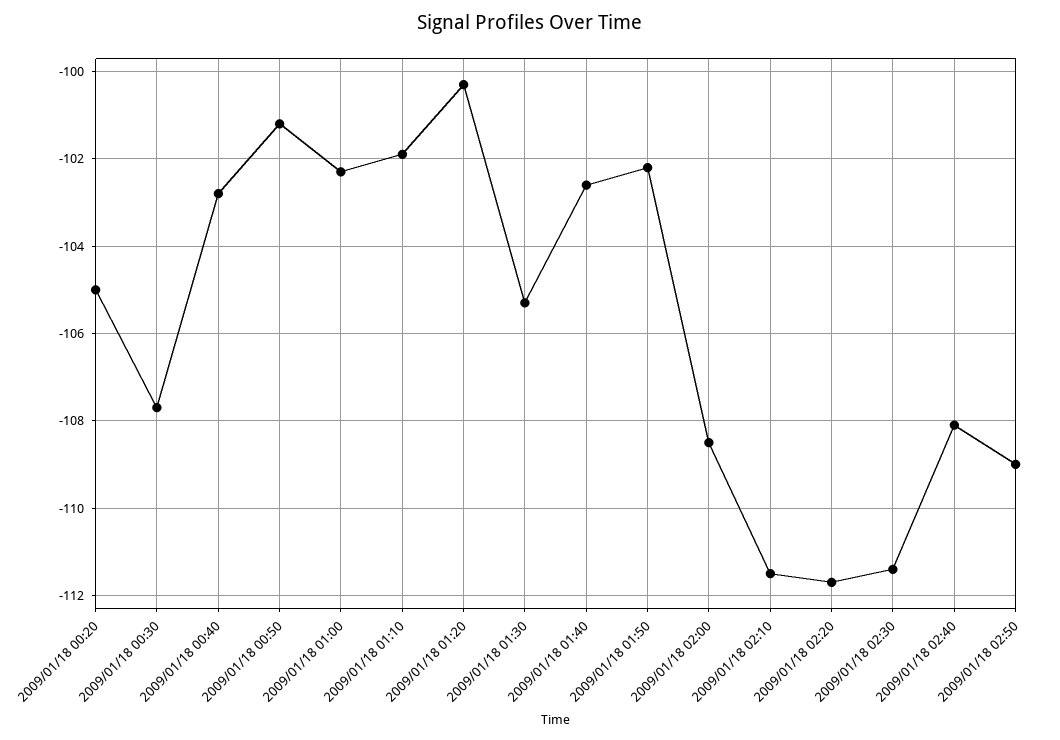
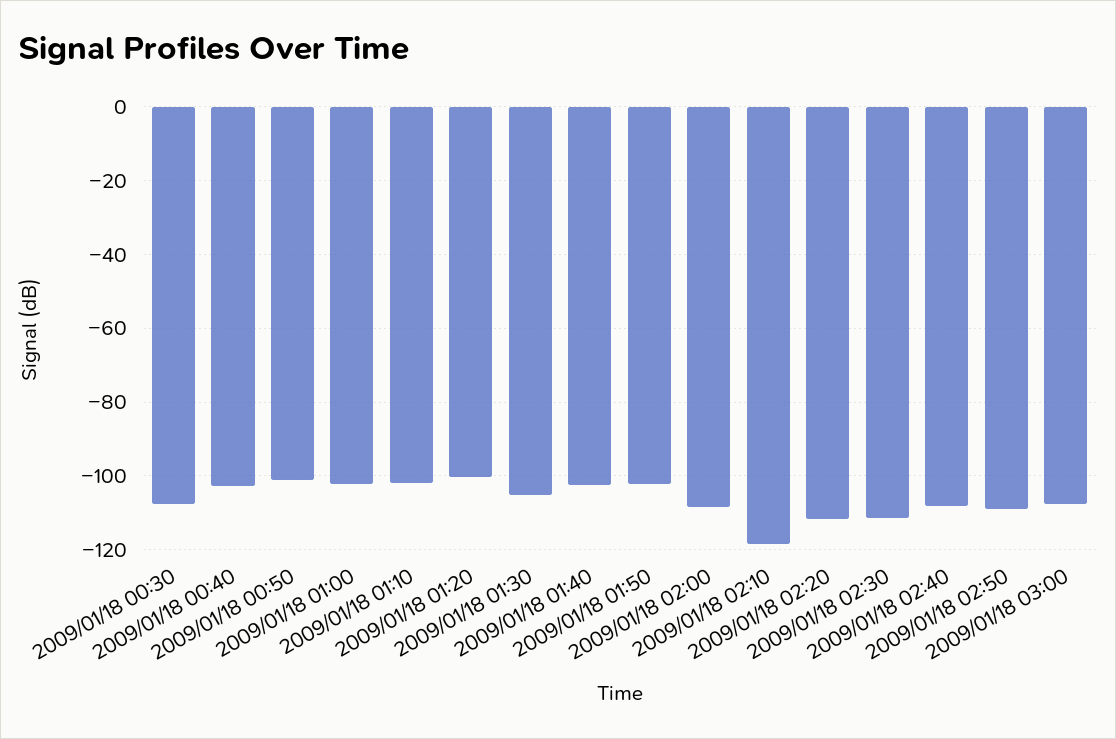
2009/01/18 00:20: -105 -> none
2009/01/18 02:10: -111.5 -> -118
2009/01/18 03:00: none -> -108

